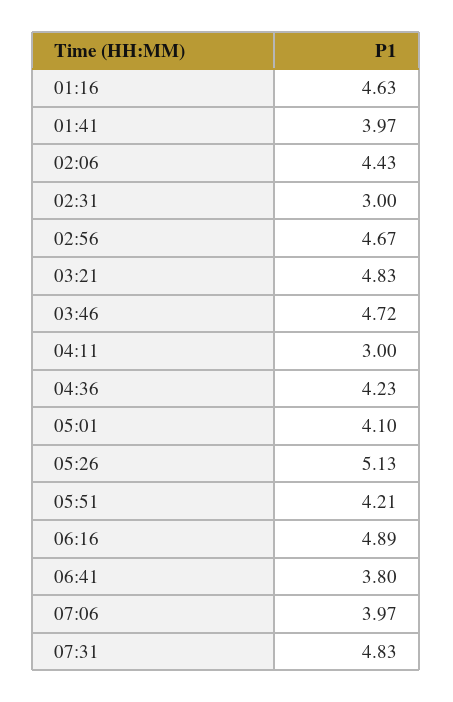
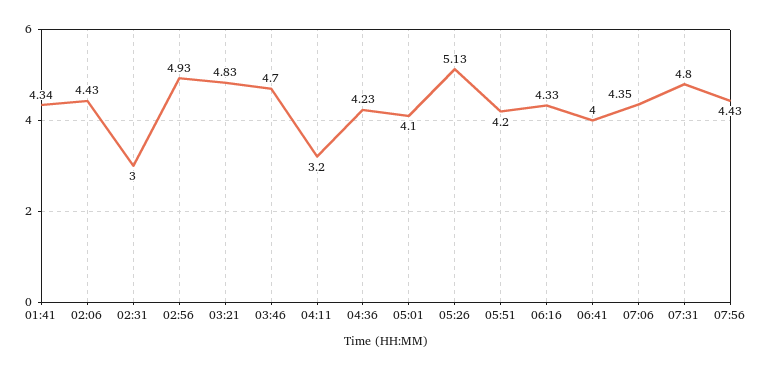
01:16: 4.63 -> none
01:41: 3.97 -> 4.34
02:56: 4.67 -> 4.93
03:46: 4.72 -> 4.7
04:11: 3 -> 3.2
05:51: 4.21 -> 4.2
06:16: 4.89 -> 4.33
06:41: 3.8 -> 4
07:06: 3.97 -> 4.35
07:31: 4.83 -> 4.8
07:56: none -> 4.43

